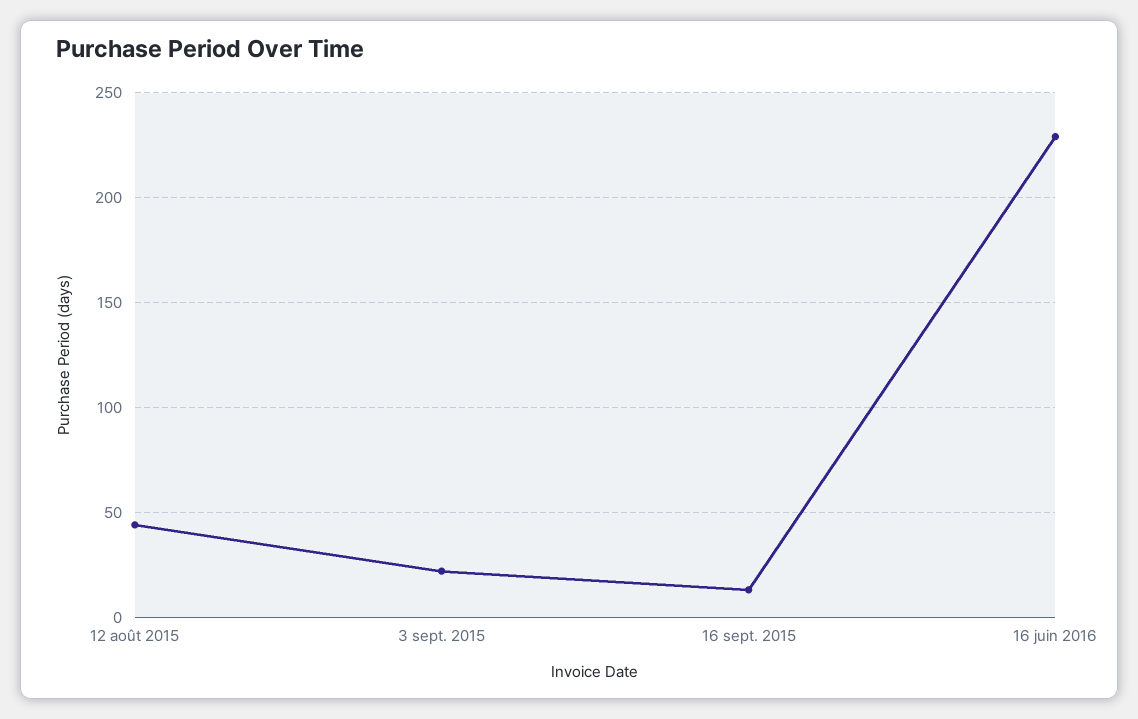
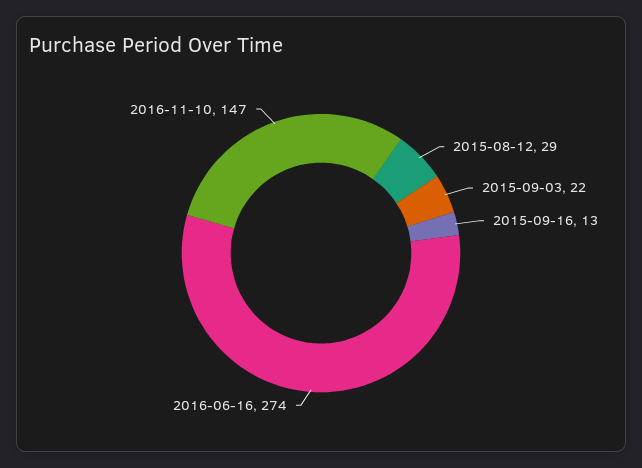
12 août 2015: 45 -> 29
16 juin 2016: 230 -> 274
2016-11-10: none -> 147

